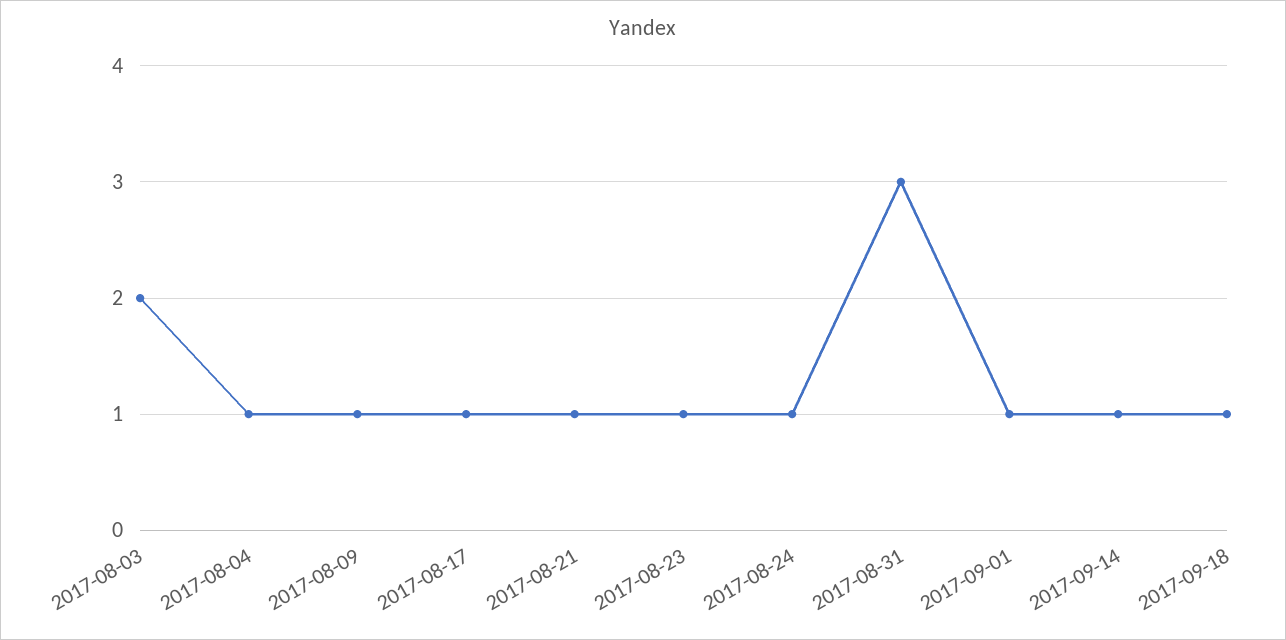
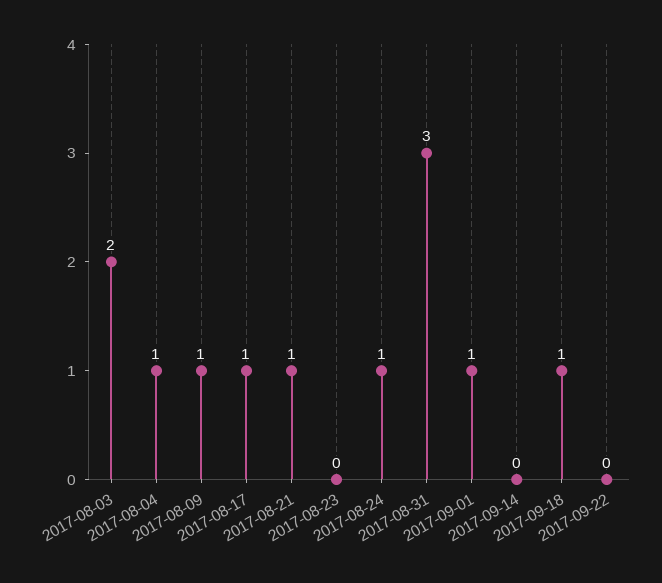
2017-08-23: 1 -> 0
2017-09-14: 1 -> 0
2017-09-22: none -> 0

